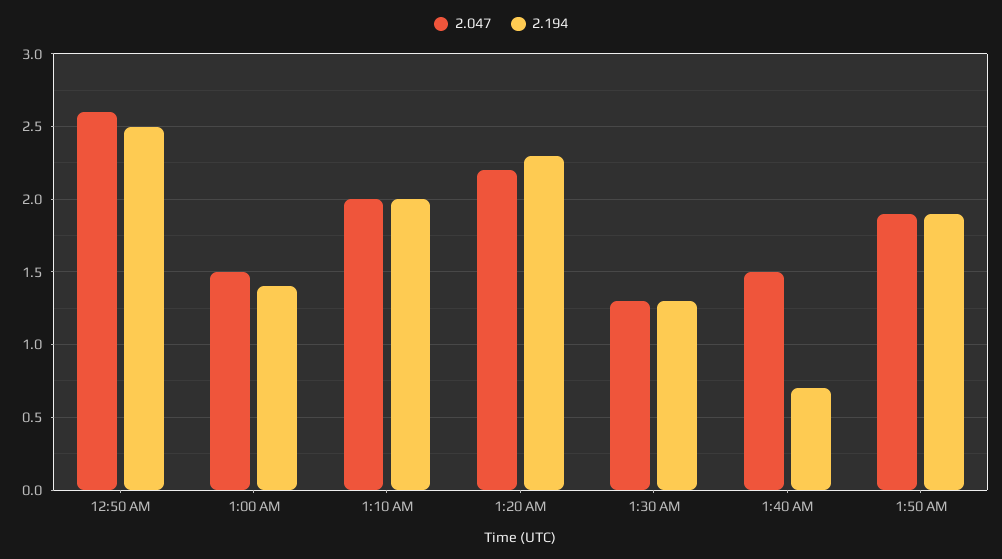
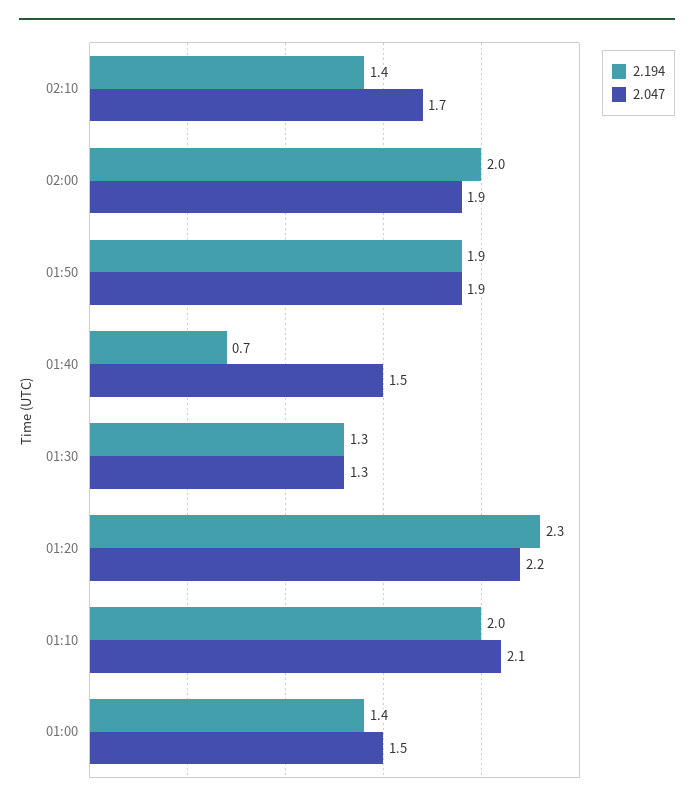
2.047, 12:50 AM: 2.6 -> none
2.194, 12:50 AM: 2.5 -> none
2.047, 1:10 AM: 2 -> 2.1
2.194, 02:10: none -> 1.4
2.047, 02:10: none -> 1.7
2.194, 02:00: none -> 2
2.047, 02:00: none -> 1.9

